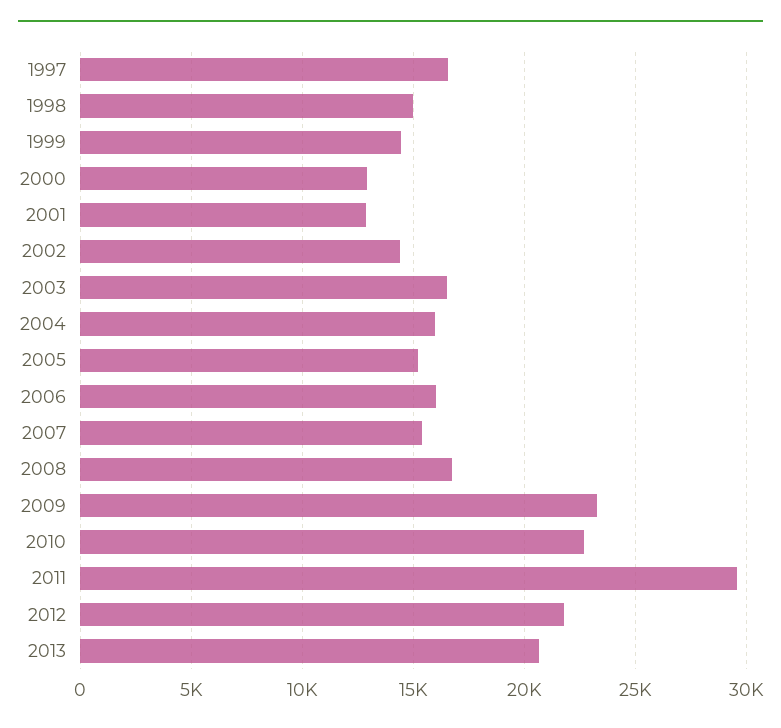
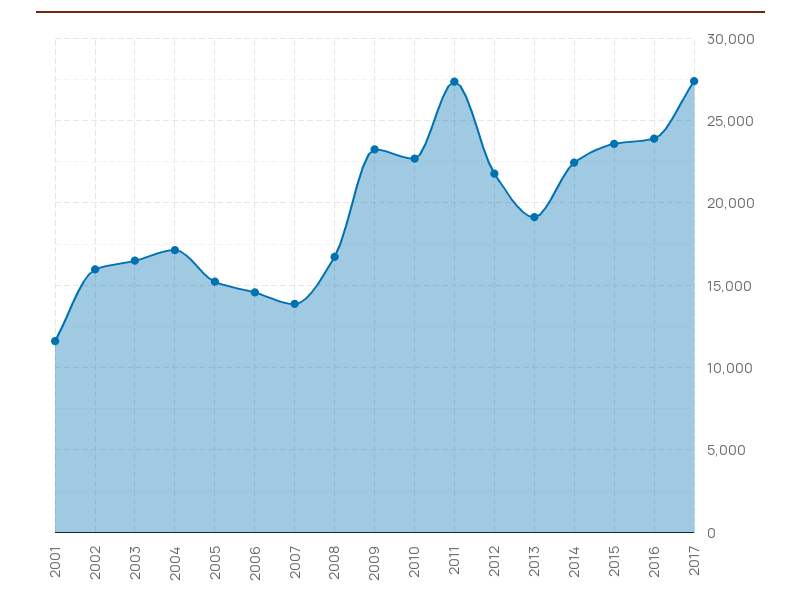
1997: 16500 -> none
1998: 15000 -> none
1999: 14500 -> none
2000: 13000 -> none
2001: 13000 -> 11500
2002: 14500 -> 16000
2004: 16000 -> 17000
2006: 16000 -> 14500
2007: 15500 -> 14000
2011: 29500 -> 27500
2013: 20500 -> 19000
2014: none -> 22500
2015: none -> 23500
2016: none -> 24000
2017: none -> 27500

